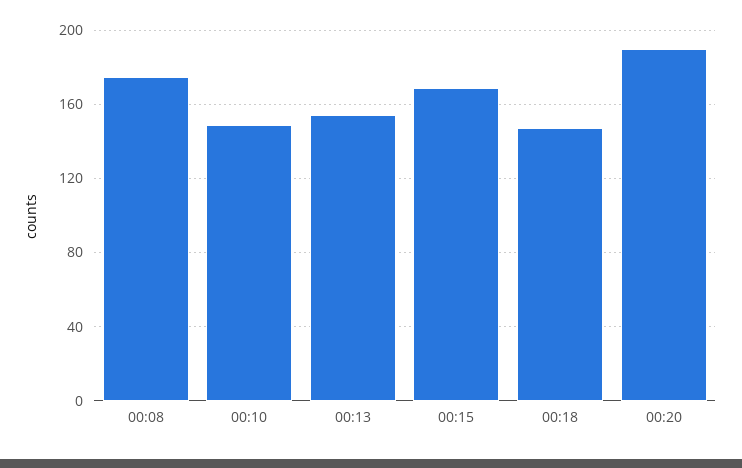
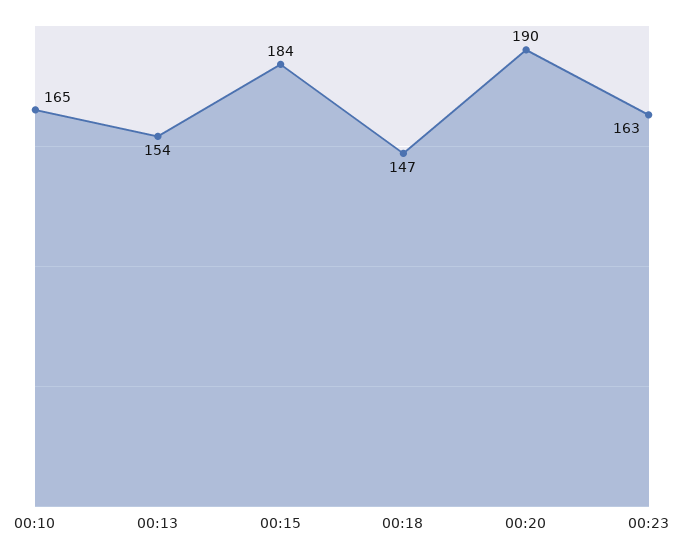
00:08: 175 -> none
00:10: 150 -> 165
00:15: 170 -> 184
00:23: none -> 163

